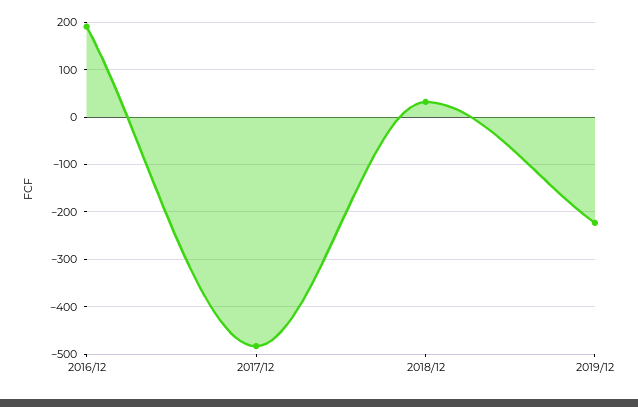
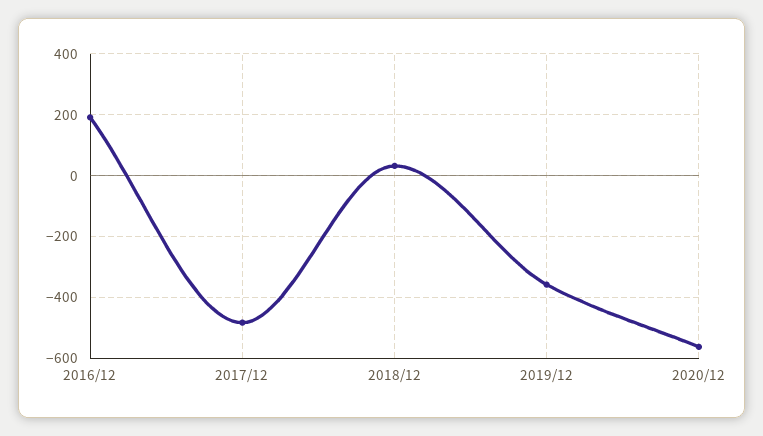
2019/12: -220 -> -360
2020/12: none -> -560

